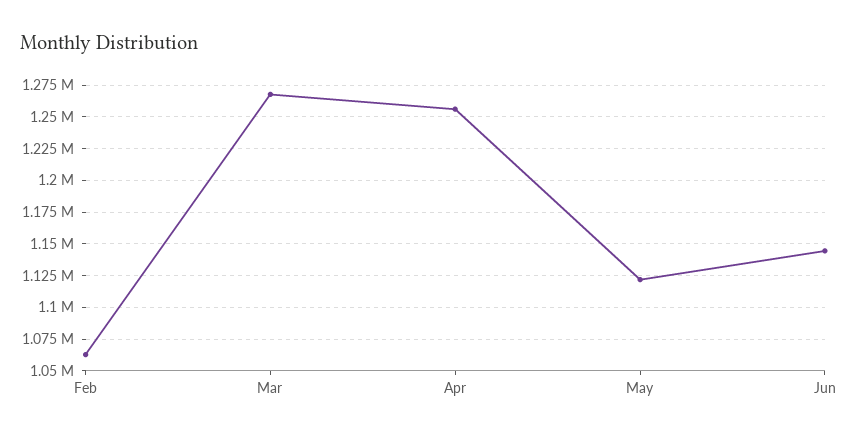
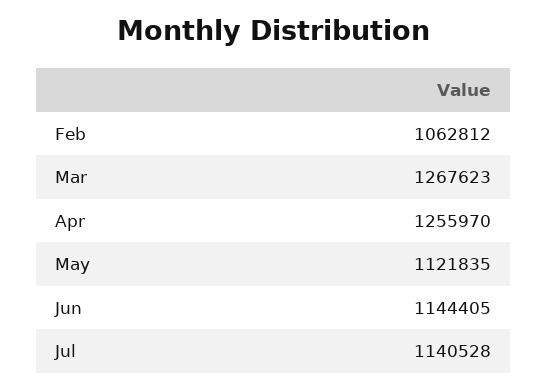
Jul: none -> 1140528

